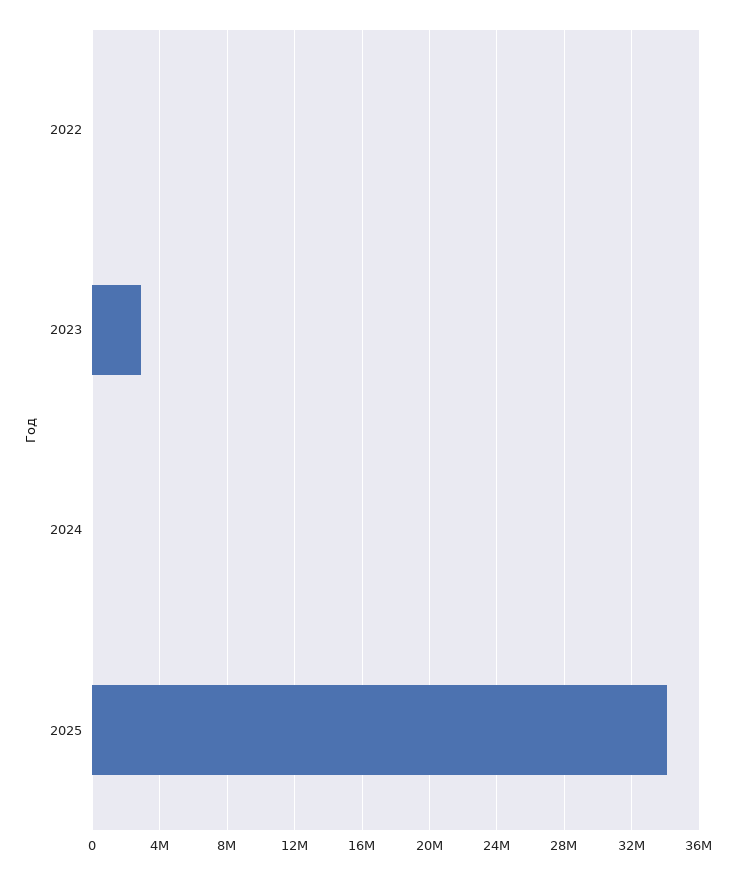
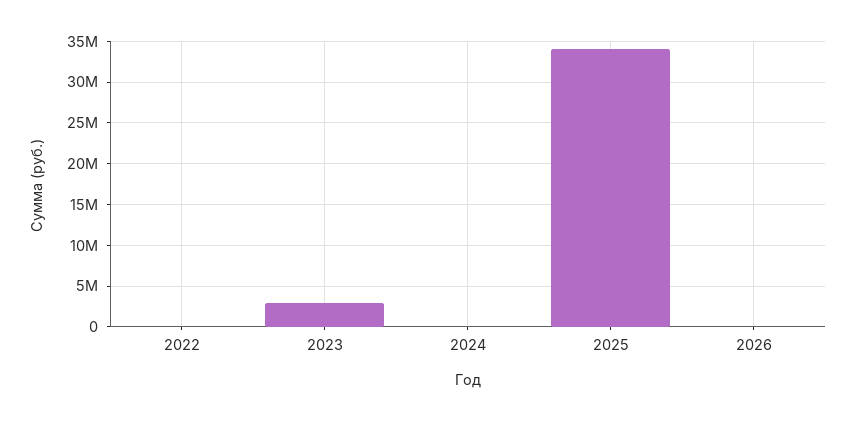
2026: none -> 0

